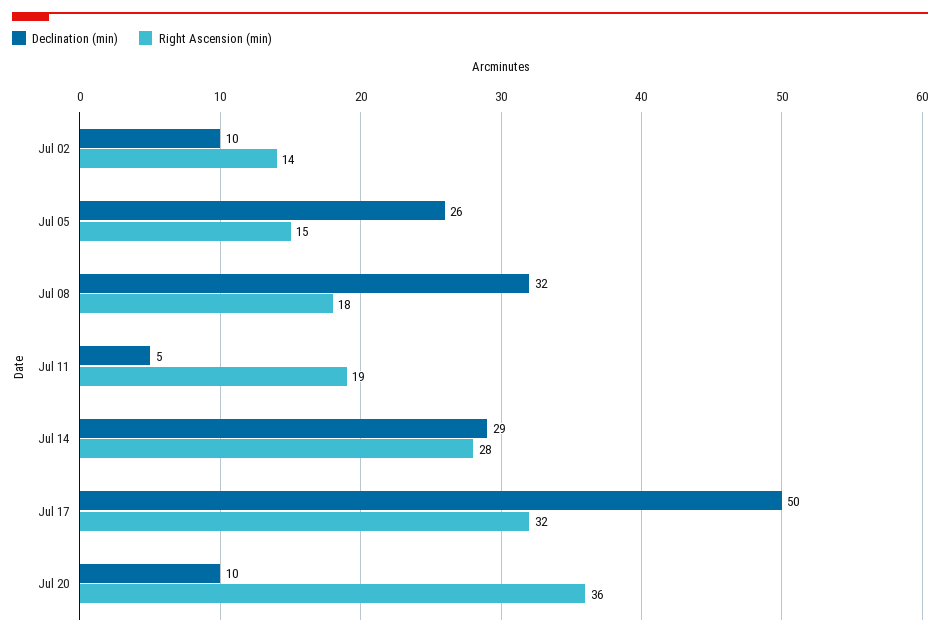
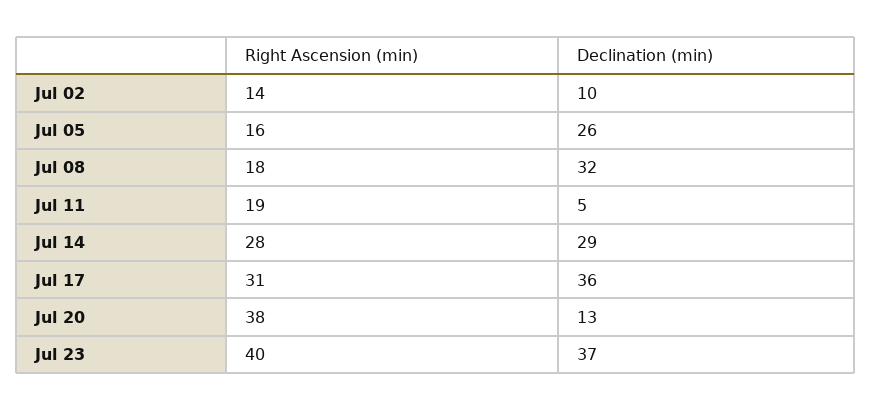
Right Ascension (min), Jul 05: 15 -> 16
Declination (min), Jul 17: 50 -> 36
Right Ascension (min), Jul 17: 32 -> 31
Declination (min), Jul 20: 10 -> 13
Right Ascension (min), Jul 20: 36 -> 38
Right Ascension (min), Jul 23: none -> 40
Declination (min), Jul 23: none -> 37

